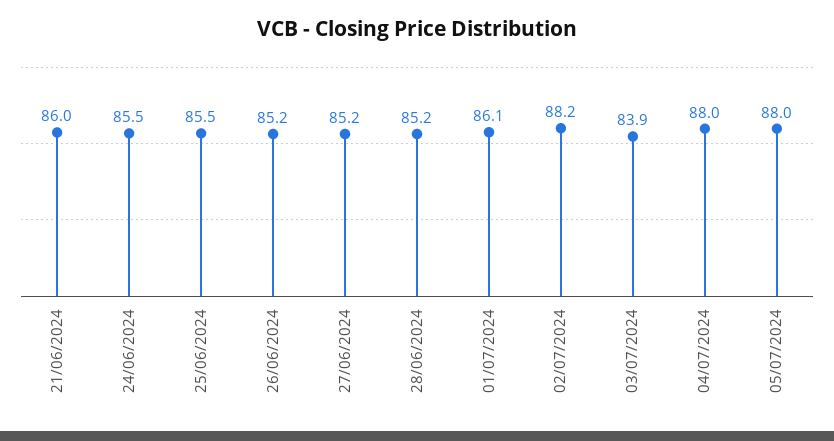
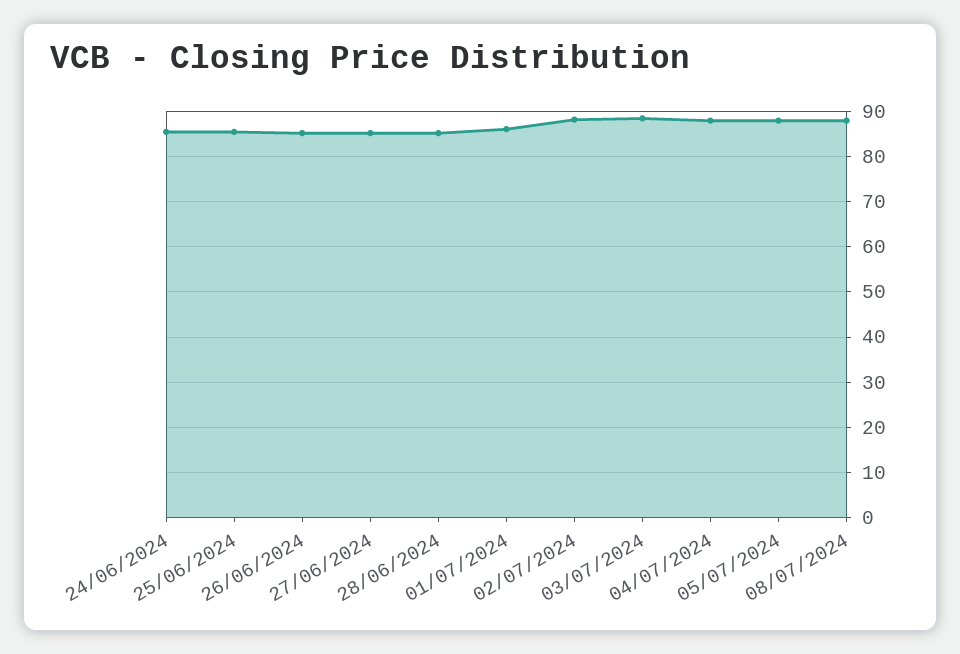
21/06/2024: 86 -> none
03/07/2024: 83.9 -> 88
08/07/2024: none -> 88

